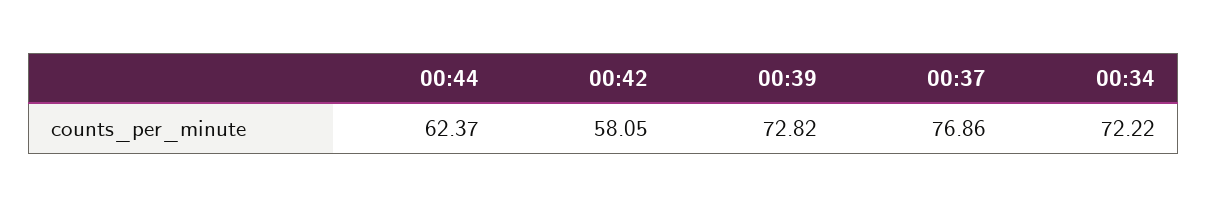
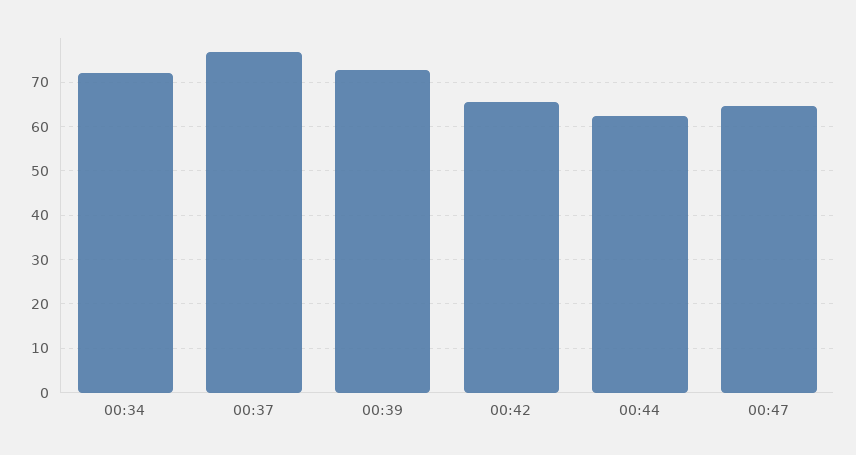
00:42: 58.05 -> 66
00:47: none -> 64

